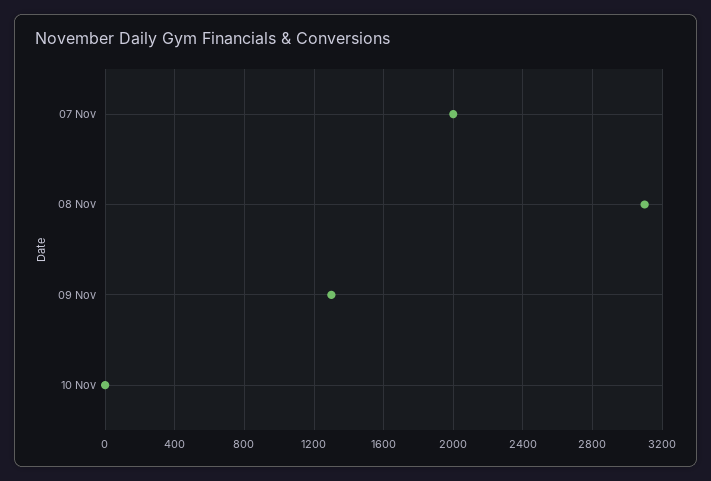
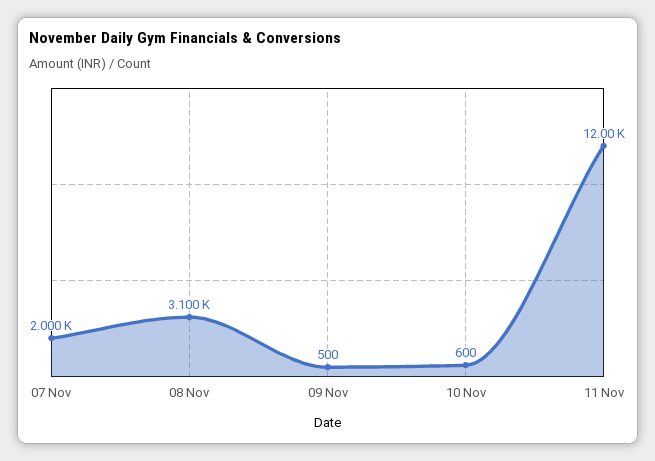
09 Nov: 1300 -> 500
10 Nov: 0 -> 600
11 Nov: none -> 12000

